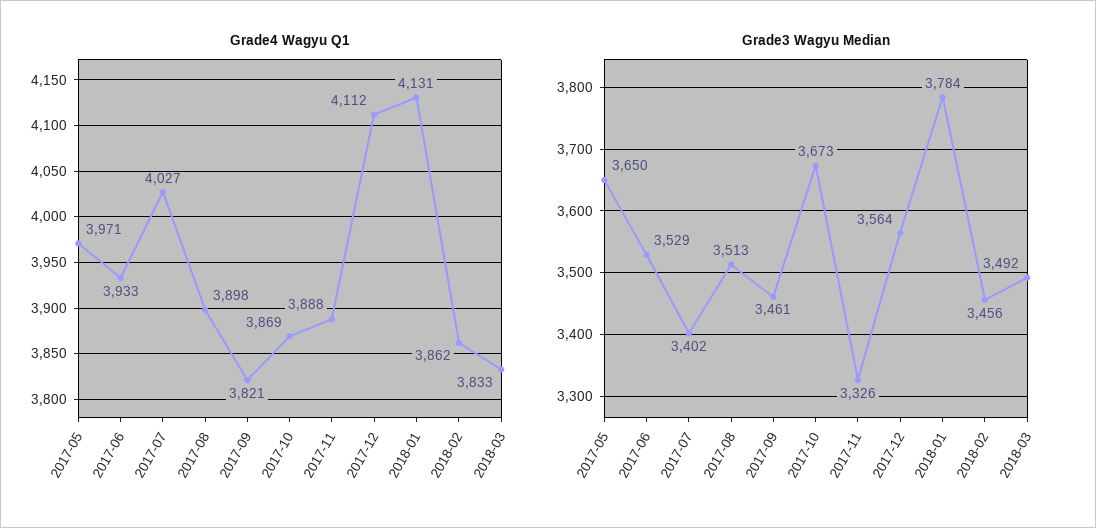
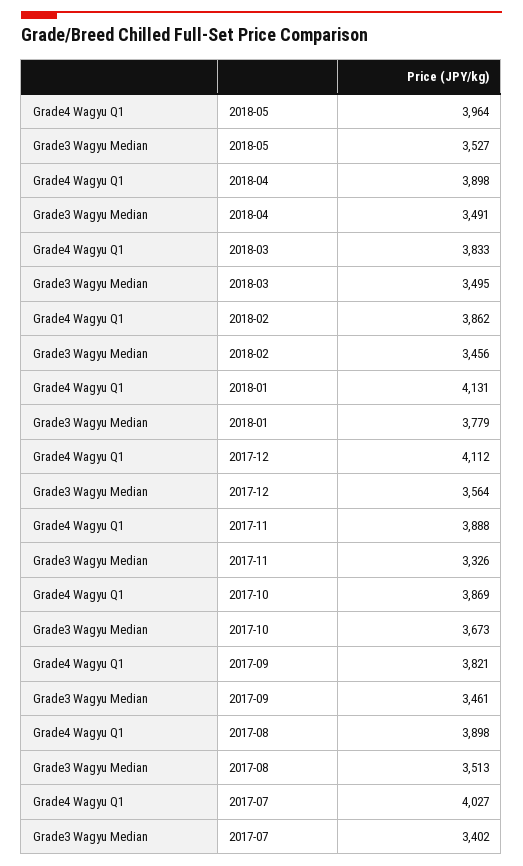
Grade4 Wagyu Q1, 2017-05: 3971 -> none
Grade4 Wagyu Q1, 2017-06: 3933 -> none
Grade3 Wagyu Median, 2017-05: 3650 -> none
Grade3 Wagyu Median, 2017-06: 3529 -> none
Grade3 Wagyu Median, 2018-01: 3784 -> 3779
Grade3 Wagyu Median, 2018-03: 3492 -> 3495
Grade4 Wagyu Q1, 2018-05: none -> 3964
Grade3 Wagyu Median, 2018-05: none -> 3527
Grade4 Wagyu Q1, 2018-04: none -> 3898
Grade3 Wagyu Median, 2018-04: none -> 3491

